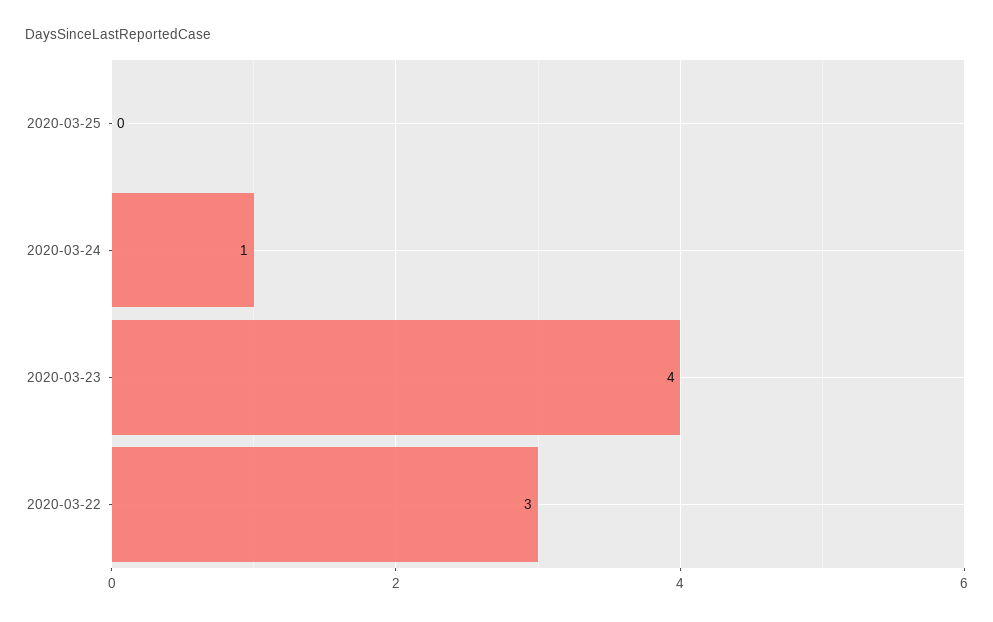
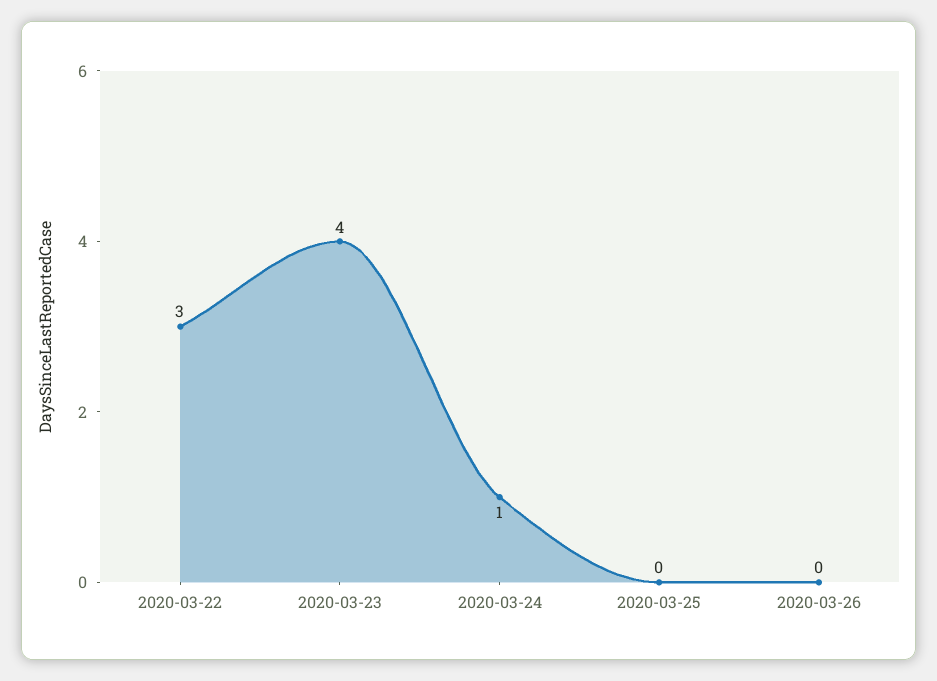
2020-03-26: none -> 0

